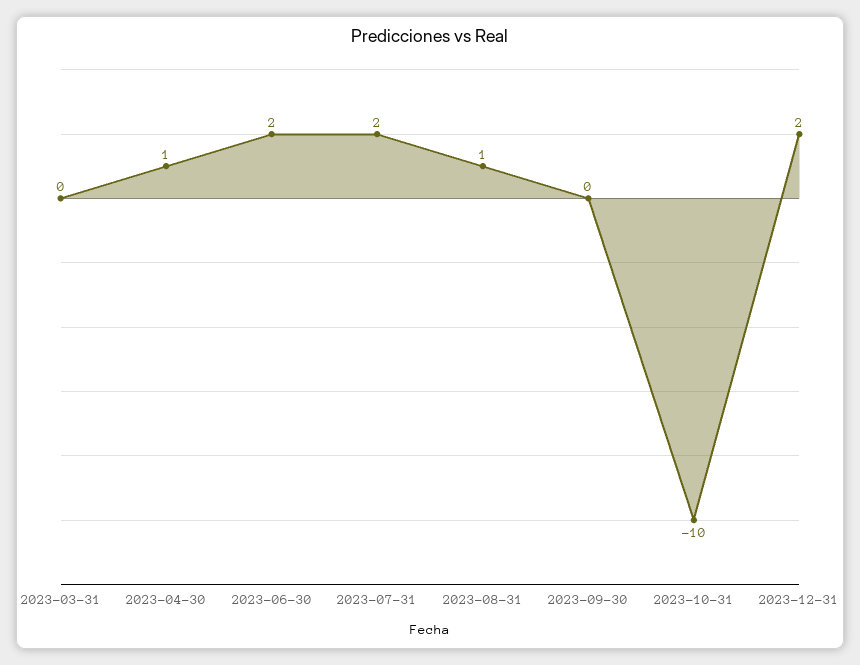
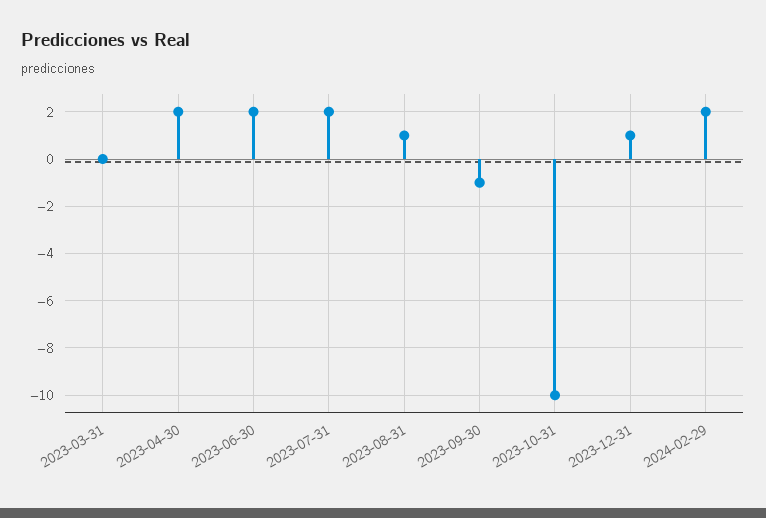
2023-04-30: 1 -> 2
2023-09-30: 0 -> -1
2023-12-31: 2 -> 1
2024-02-29: none -> 2

